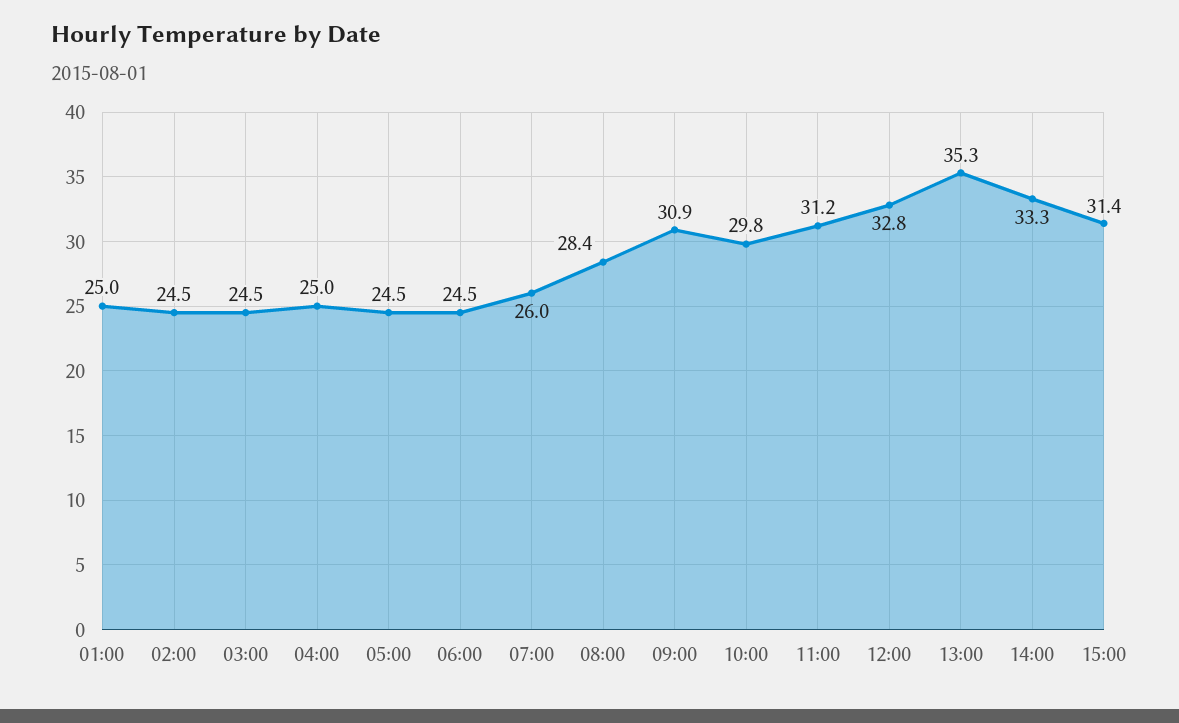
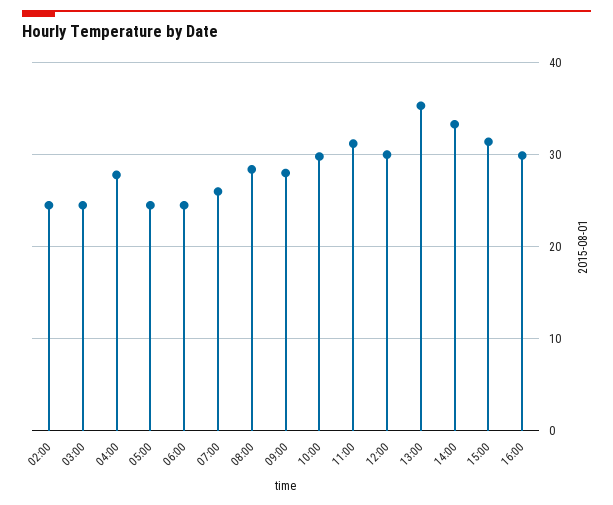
01:00: 25 -> none
04:00: 25 -> 28
09:00: 30.9 -> 28
12:00: 32.8 -> 30
16:00: none -> 30

